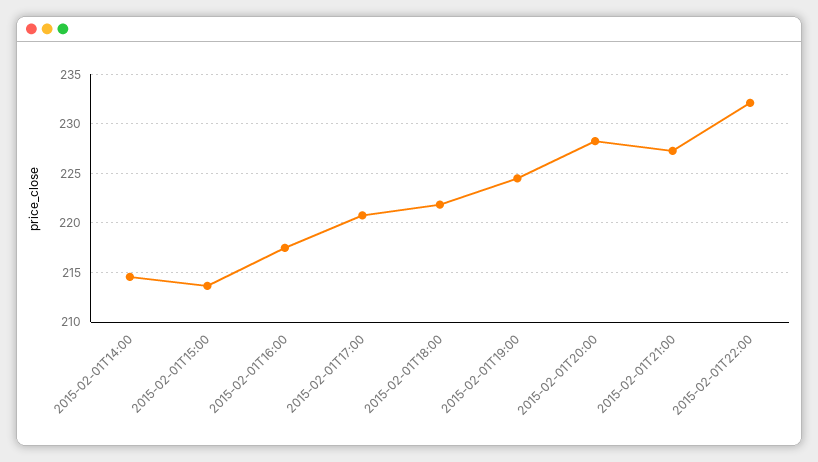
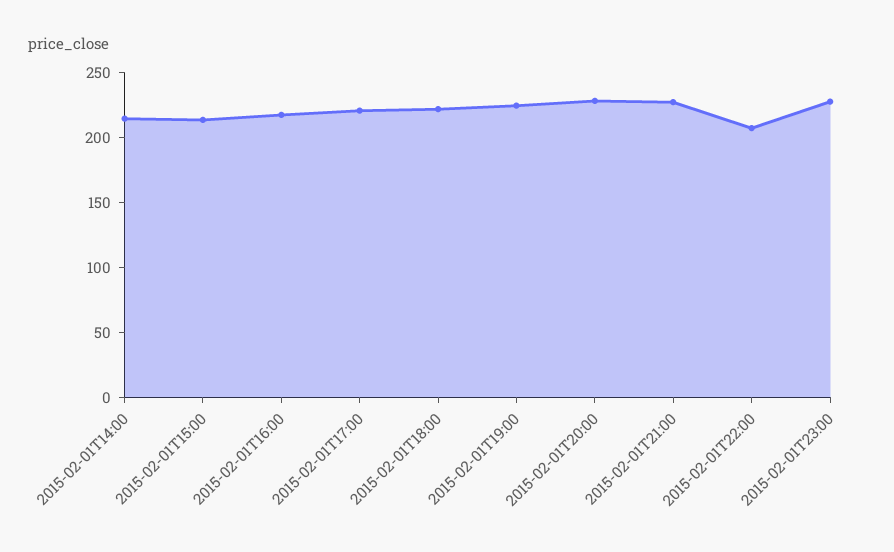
2015-02-01T22:00: 232 -> 210
2015-02-01T23:00: none -> 230

